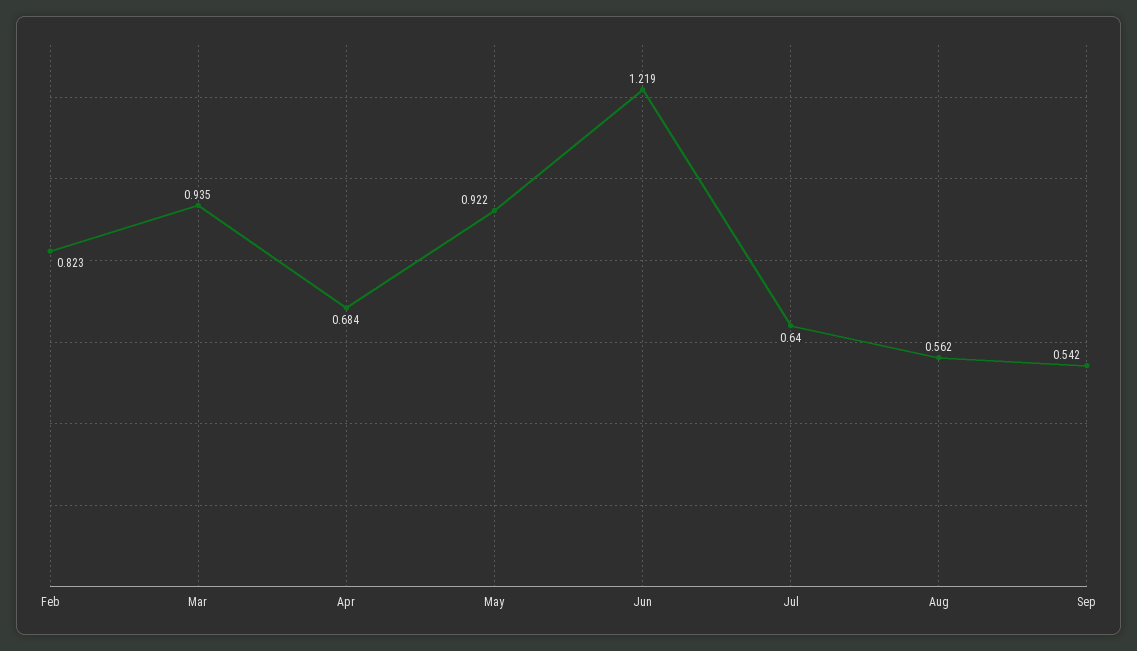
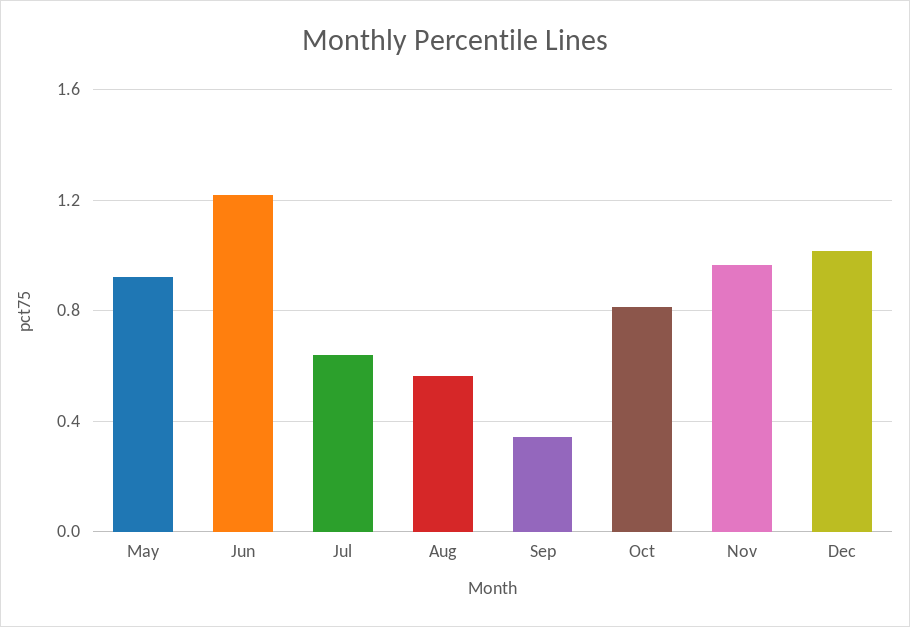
Feb: 0.823 -> none
Mar: 0.935 -> none
Apr: 0.684 -> none
Sep: 0.542 -> 0.35
Oct: none -> 0.8
Nov: none -> 0.95
Dec: none -> 1

